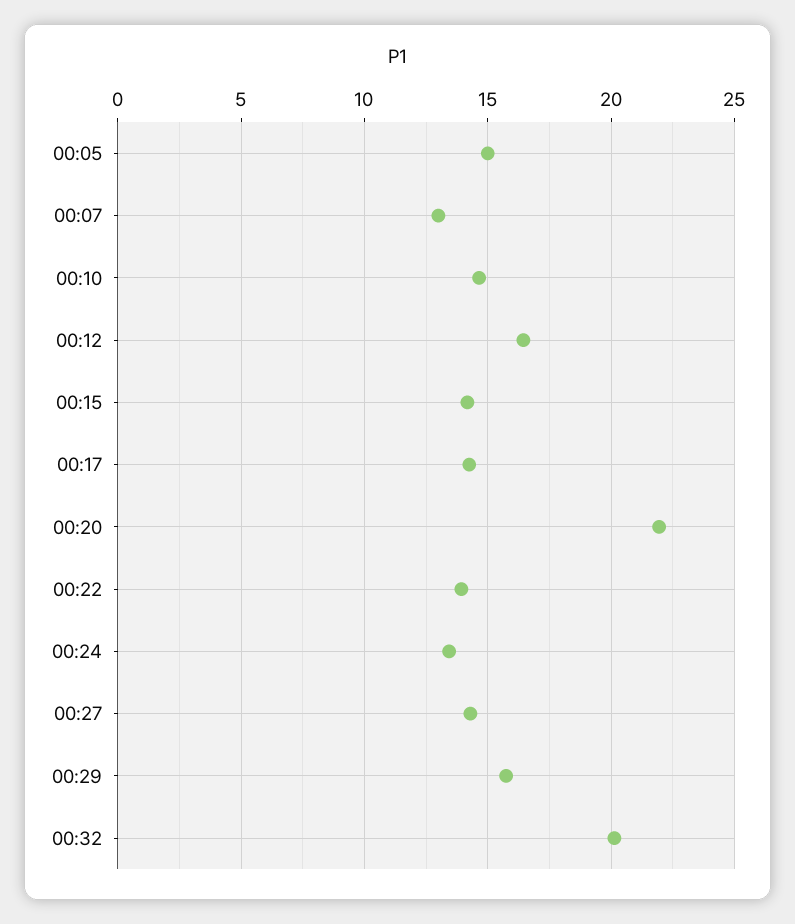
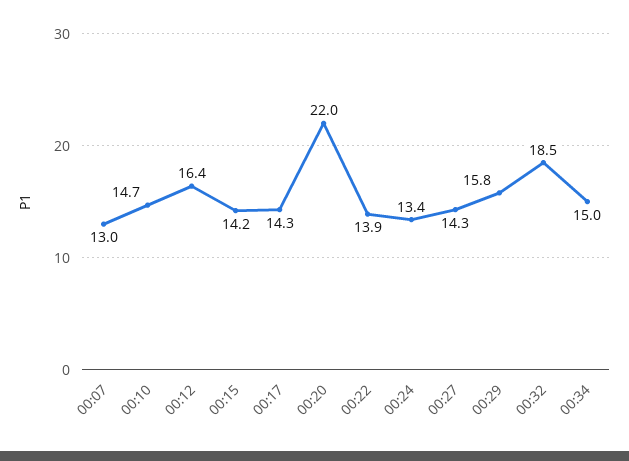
00:05: 15 -> none
00:32: 20 -> 18.5
00:34: none -> 15

